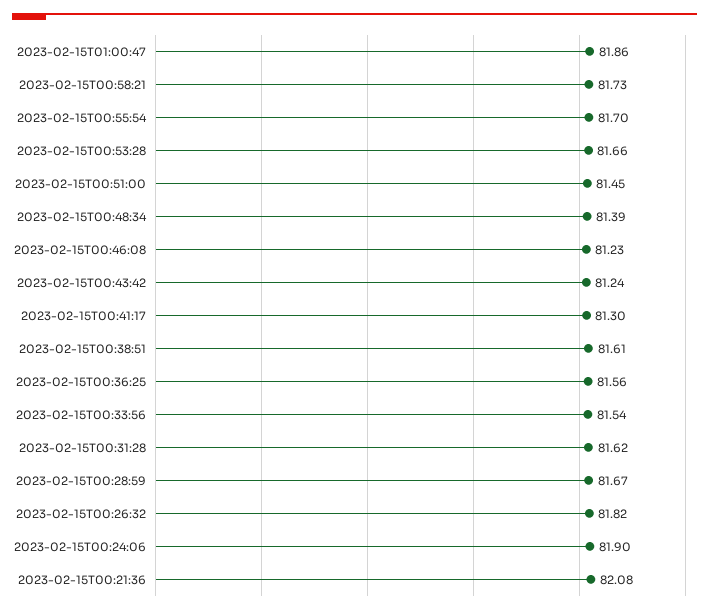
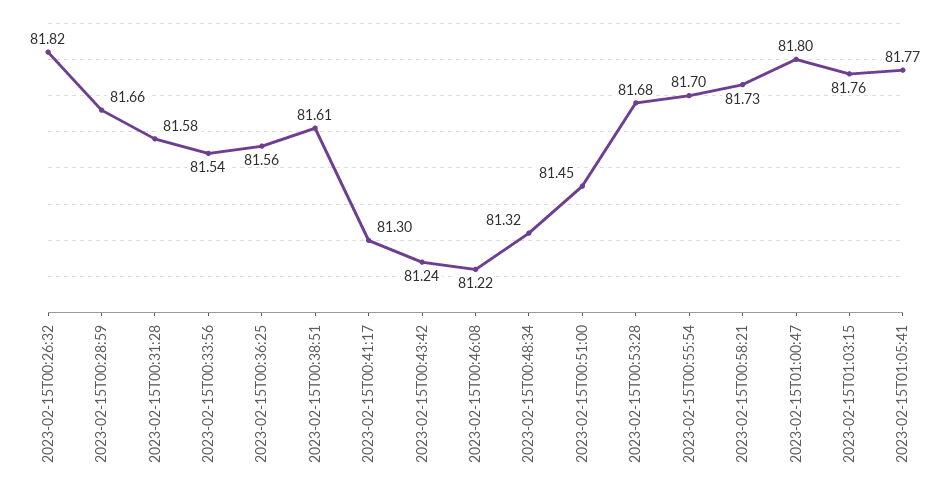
2023-02-15T01:00:47: 81.86 -> 81.8
2023-02-15T00:53:28: 81.66 -> 81.68
2023-02-15T00:48:34: 81.39 -> 81.32
2023-02-15T00:46:08: 81.23 -> 81.22
2023-02-15T00:31:28: 81.62 -> 81.58
2023-02-15T00:28:59: 81.67 -> 81.66
2023-02-15T00:24:06: 81.9 -> none
2023-02-15T00:21:36: 82.08 -> none
2023-02-15T01:03:15: none -> 81.76
2023-02-15T01:05:41: none -> 81.77

